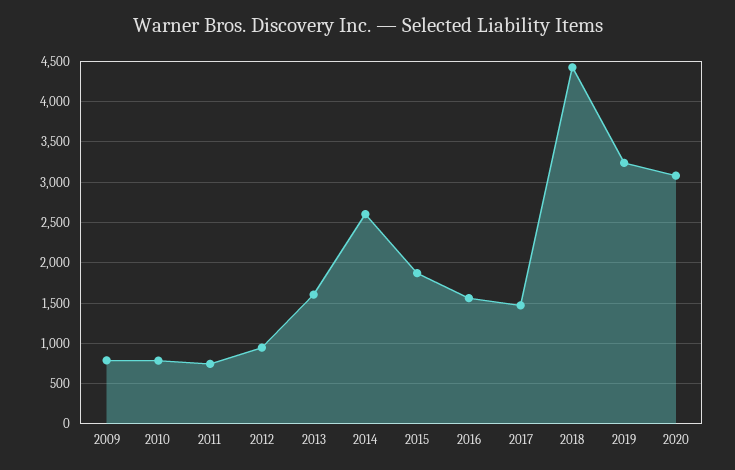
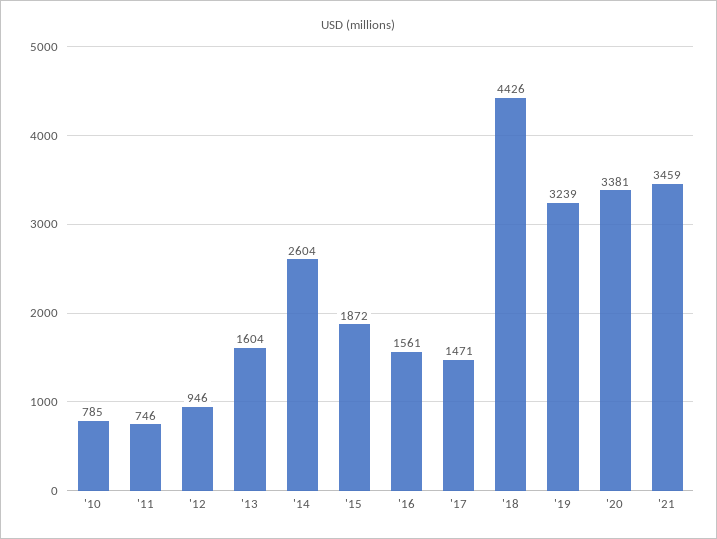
2009: 800 -> none
2020: 3100 -> 3381
'21: none -> 3459

